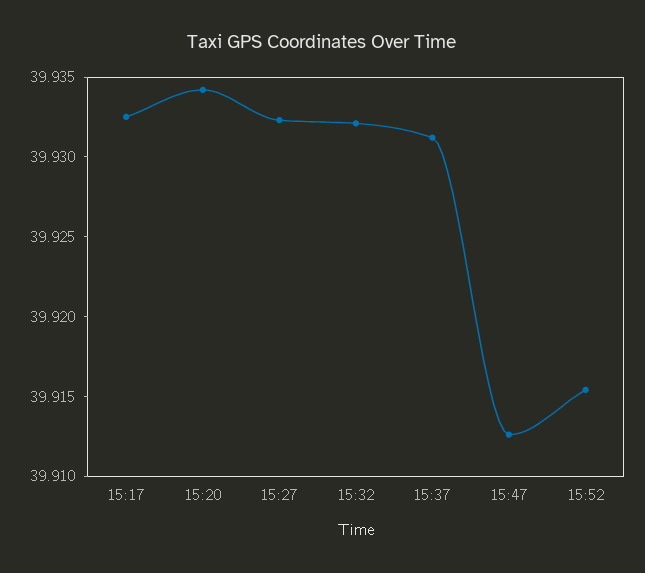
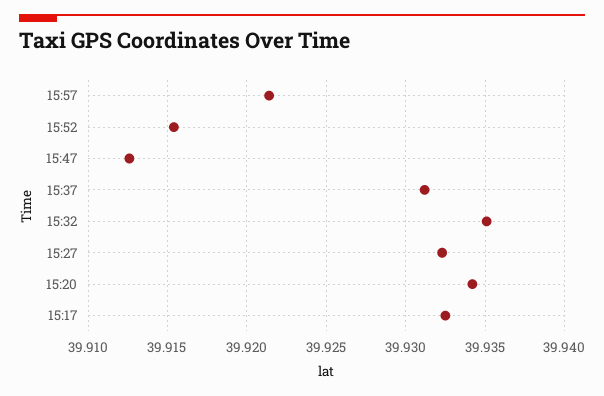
15:32: 39.932 -> 39.935
15:57: none -> 39.9215

